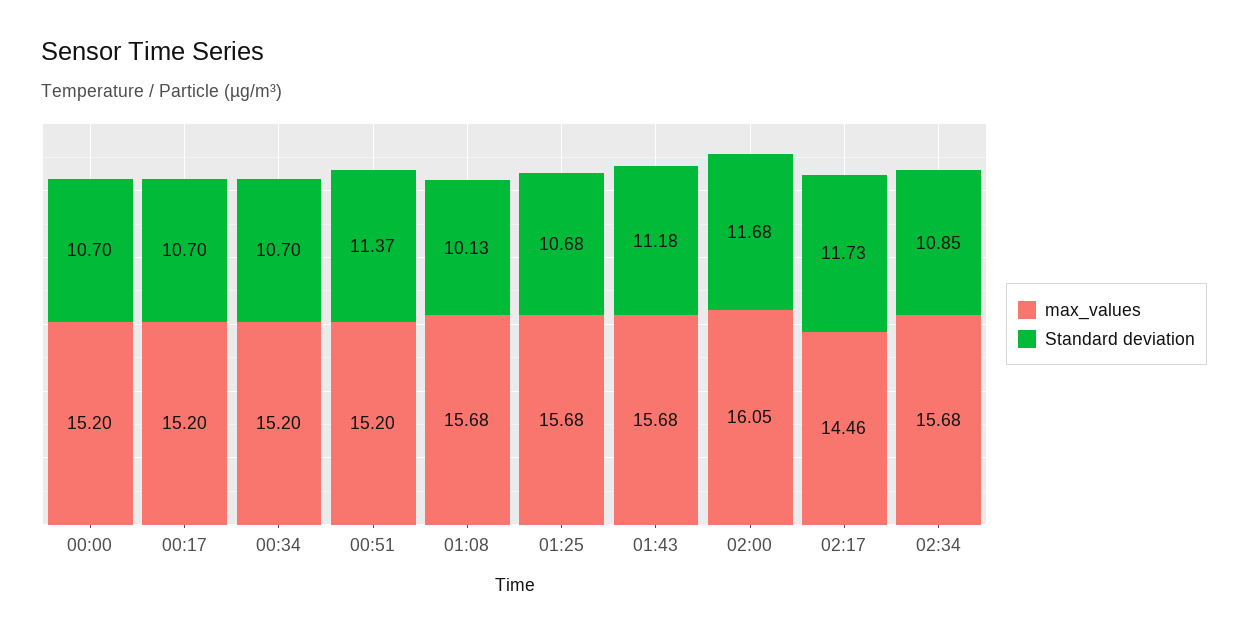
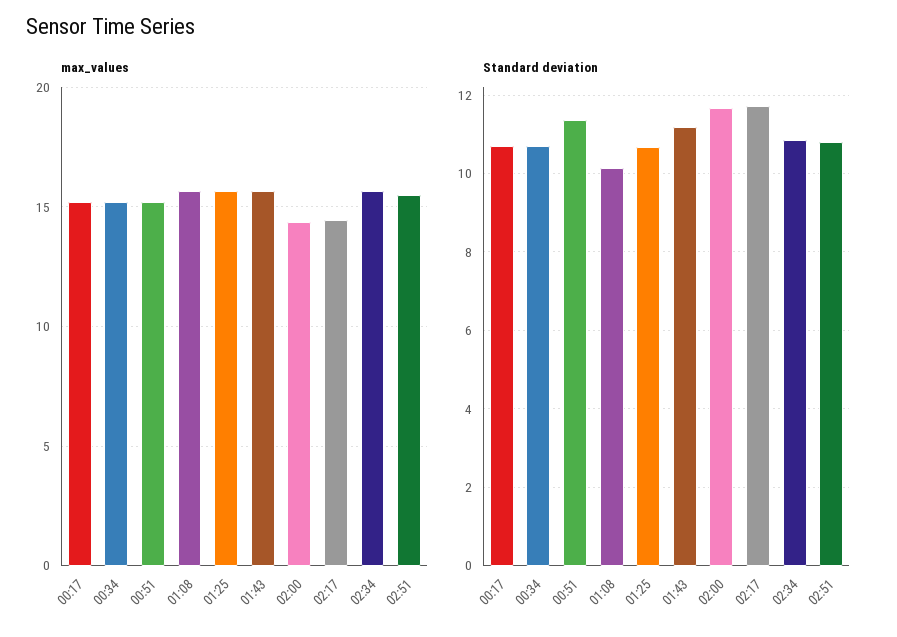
max_values, 00:00: 15.2 -> none
Standard deviation, 00:00: 10.7 -> none
max_values, 02:00: 16.05 -> 14.5
max_values, 02:51: none -> 15.5
Standard deviation, 02:51: none -> 10.8

